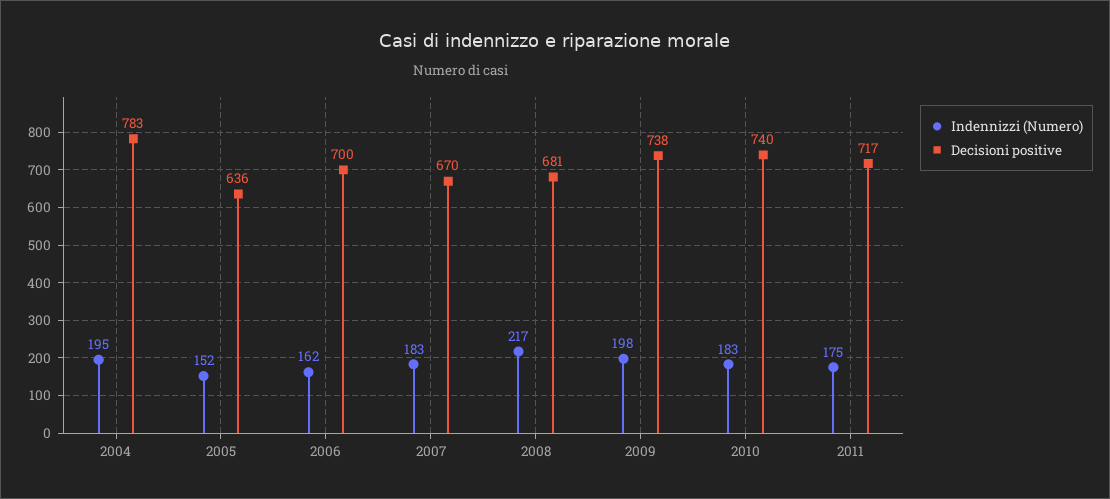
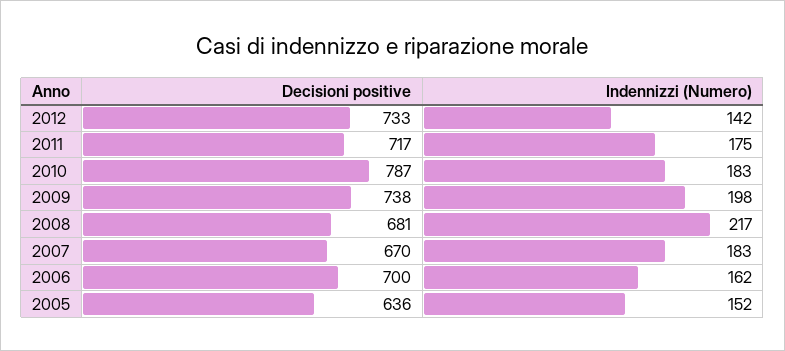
Indennizzi (Numero), 2004: 195 -> none
Decisioni positive, 2004: 783 -> none
Decisioni positive, 2010: 740 -> 787
Decisioni positive, 2012: none -> 733
Indennizzi (Numero), 2012: none -> 142

